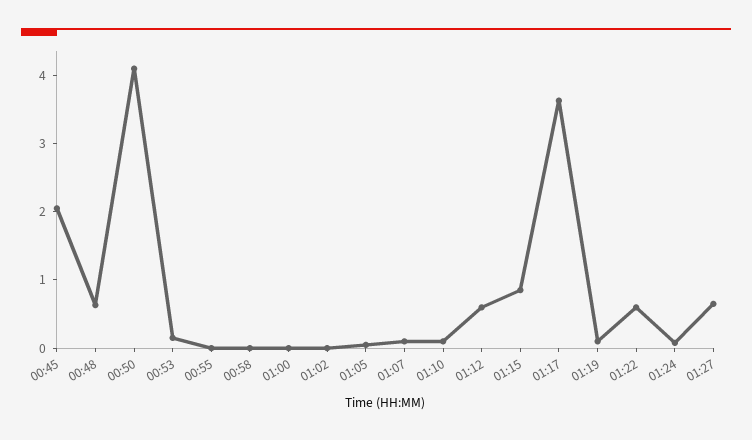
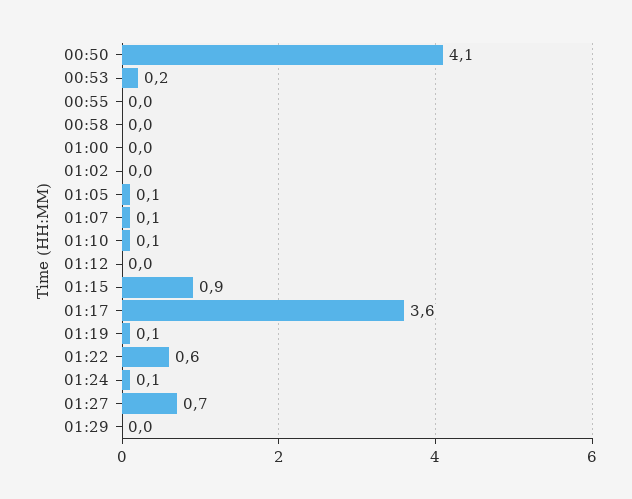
00:45: 2 -> none
00:48: 0.6 -> none
01:12: 0.6 -> 0
01:29: none -> 0

